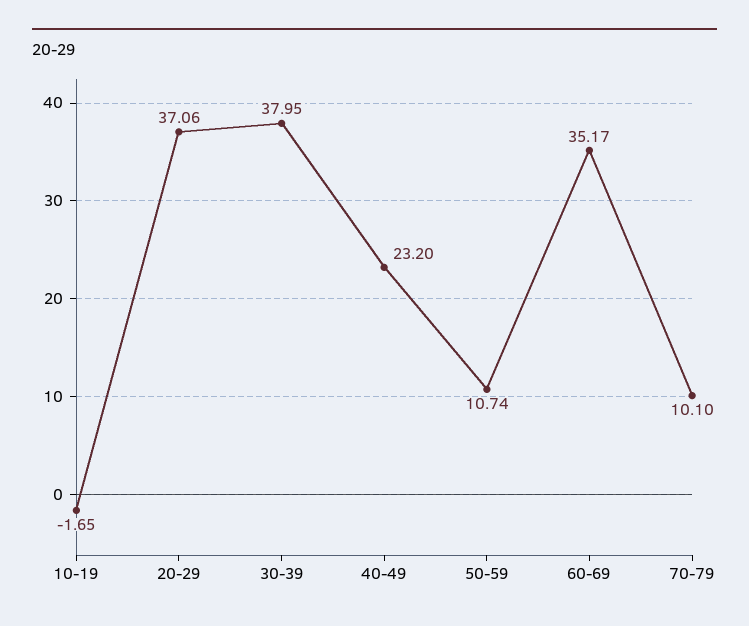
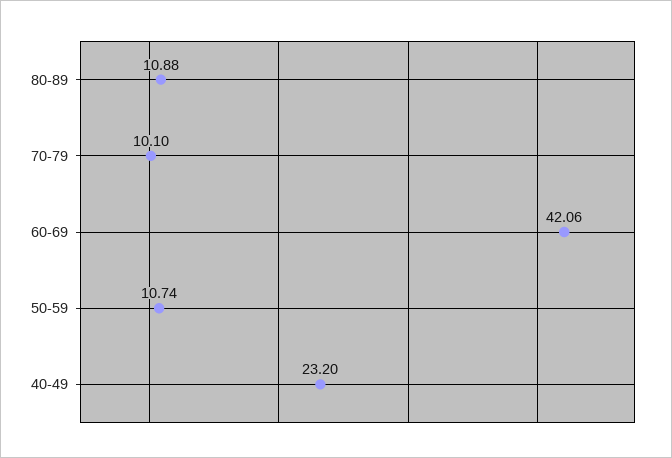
10-19: -1.65 -> none
20-29: 37.06 -> none
30-39: 37.95 -> none
60-69: 35.17 -> 42.06
80-89: none -> 10.88

